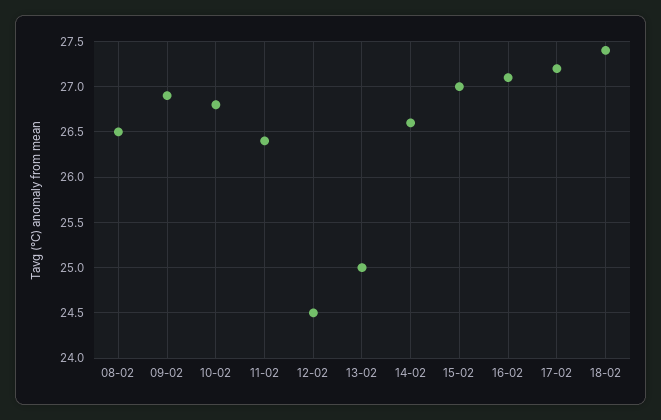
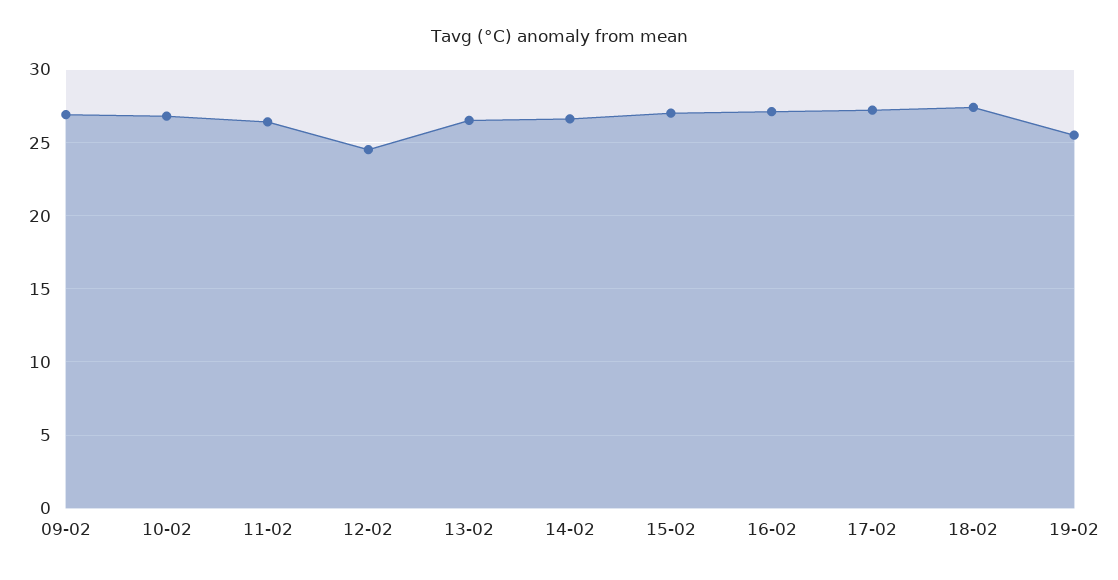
08-02: 26.5 -> none
13-02: 25 -> 26.5
19-02: none -> 25.5

